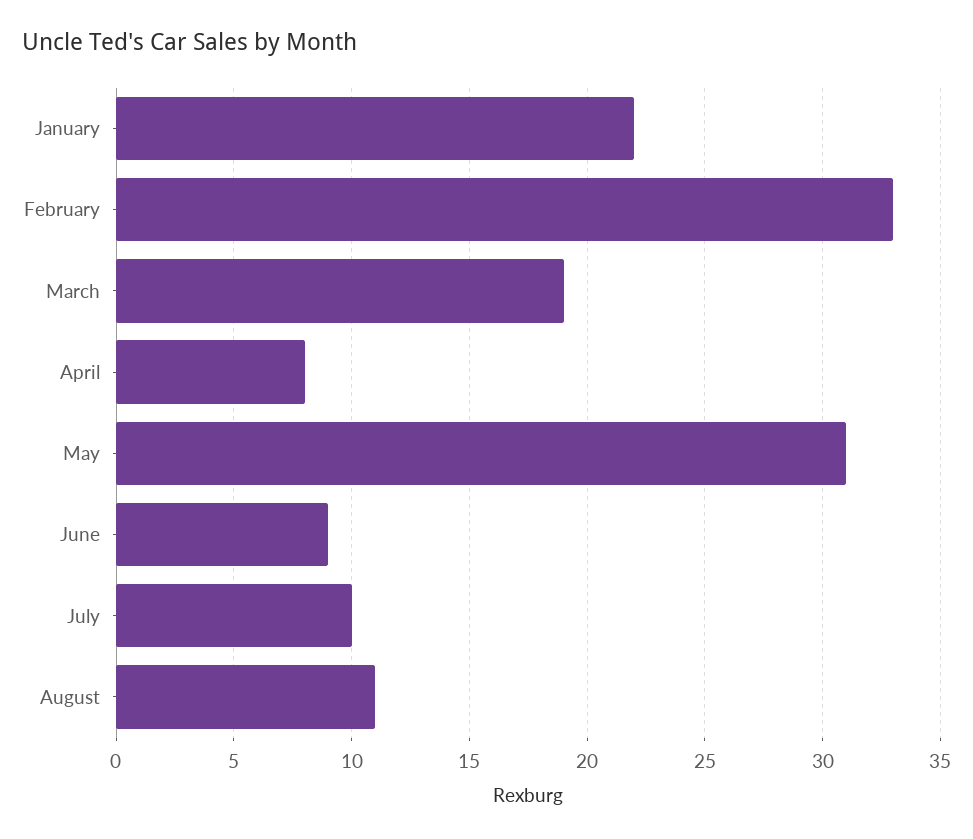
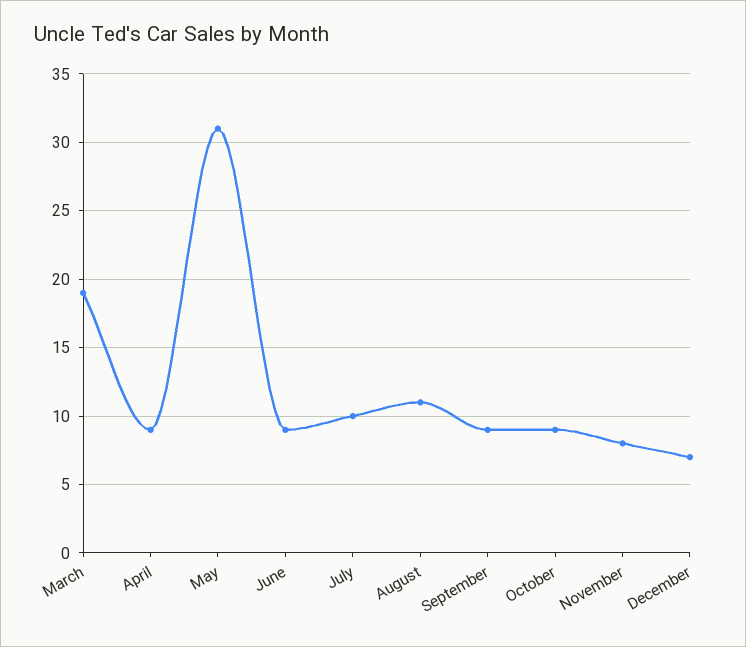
January: 22 -> none
February: 33 -> none
April: 8 -> 9
September: none -> 9
October: none -> 9
November: none -> 8
December: none -> 7

